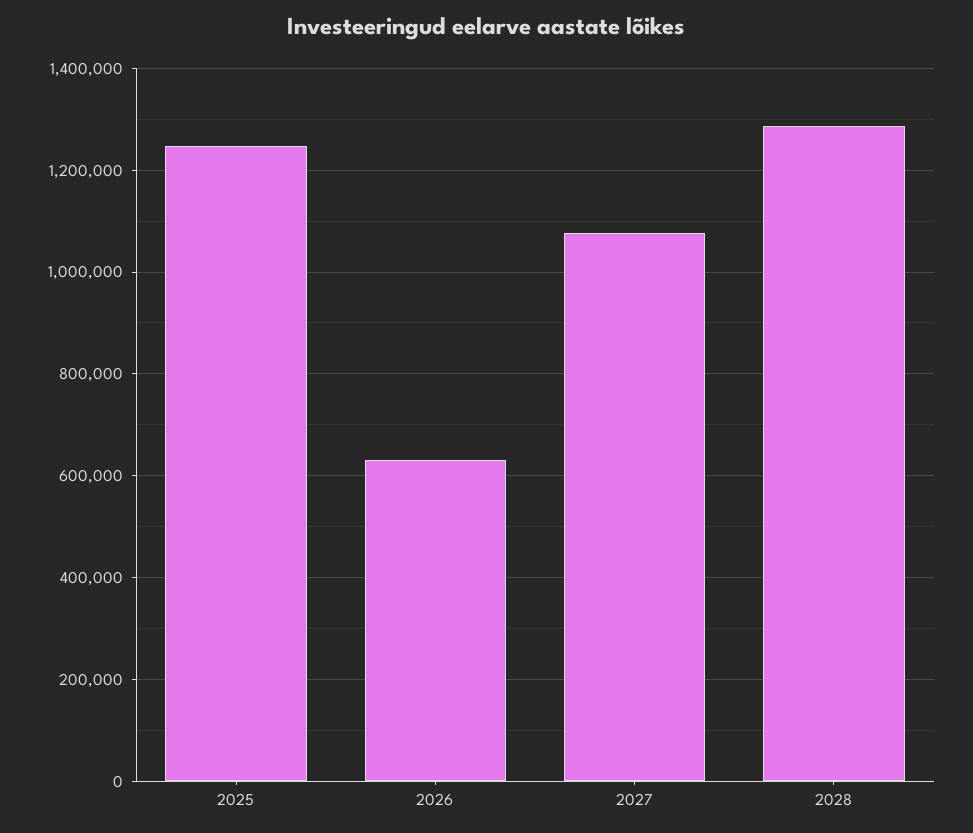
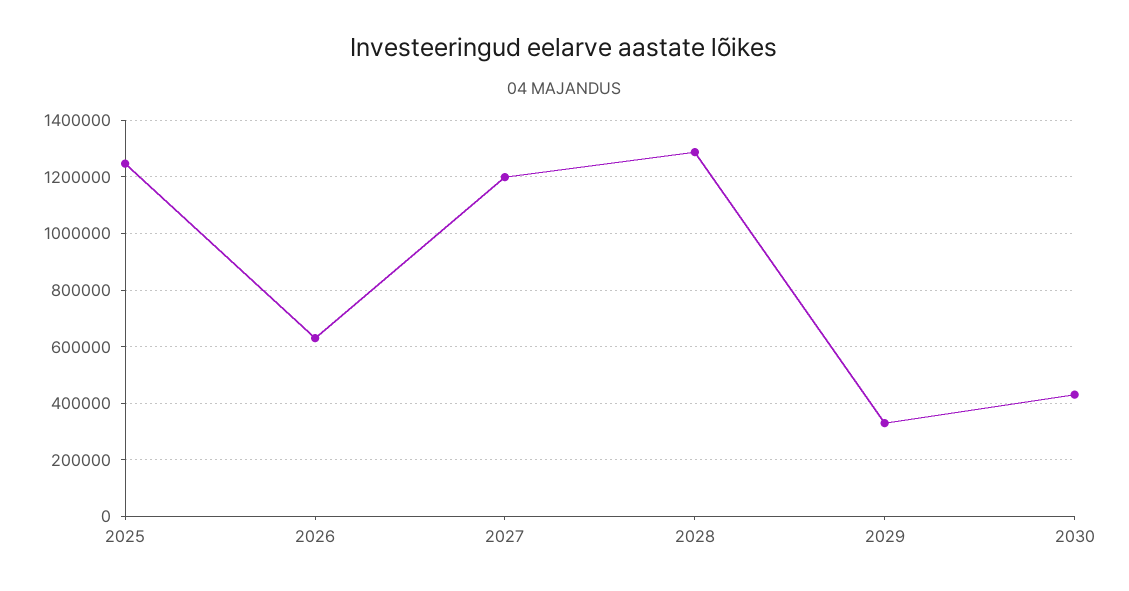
2027: 1080000 -> 1200000
2029: none -> 325000
2030: none -> 425000

